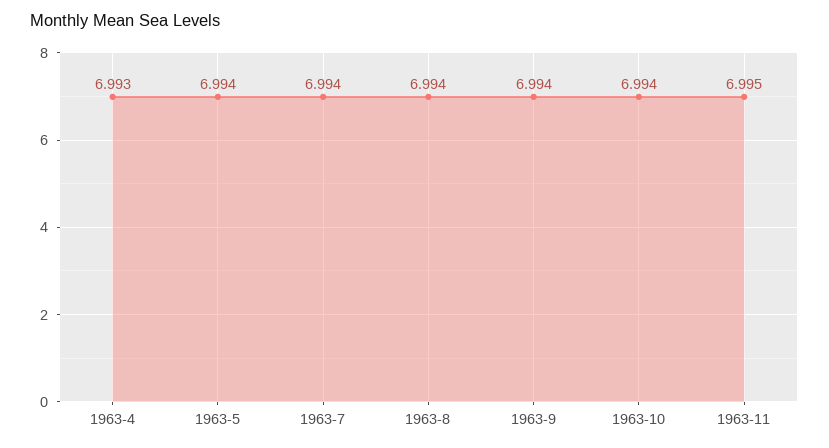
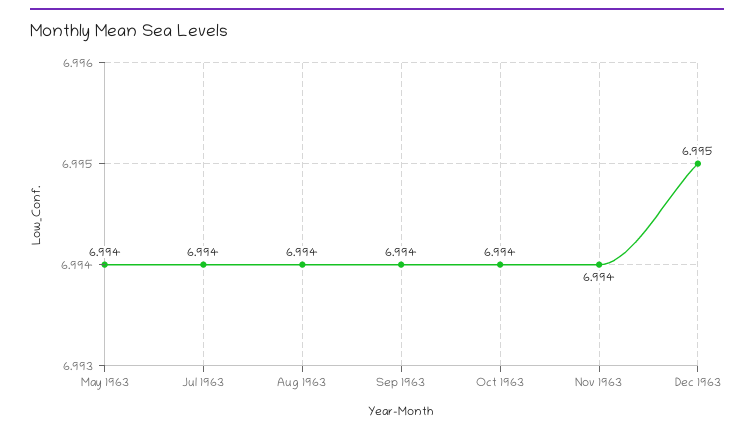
1963-4: 6.993 -> none
1963-11: 6.995 -> 6.994
Dec 1963: none -> 6.995

